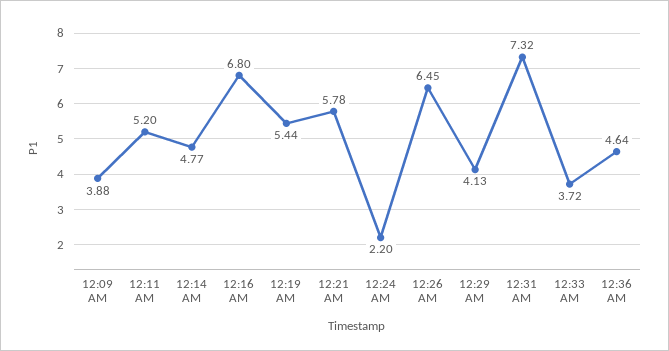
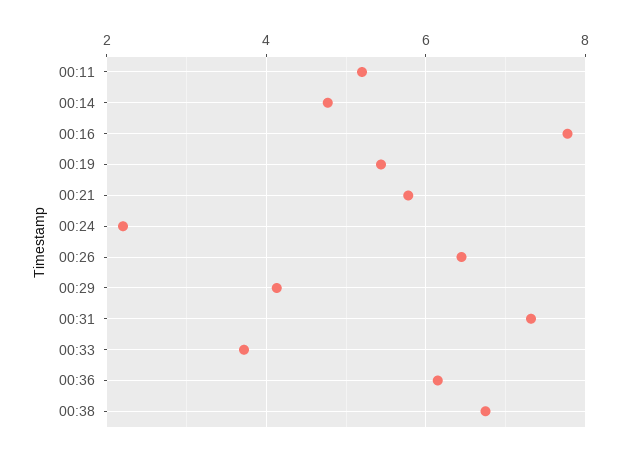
12:09 AM: 3.88 -> none
12:16 AM: 6.8 -> 7.8
12:36 AM: 4.64 -> 6.2
00:38: none -> 6.8

